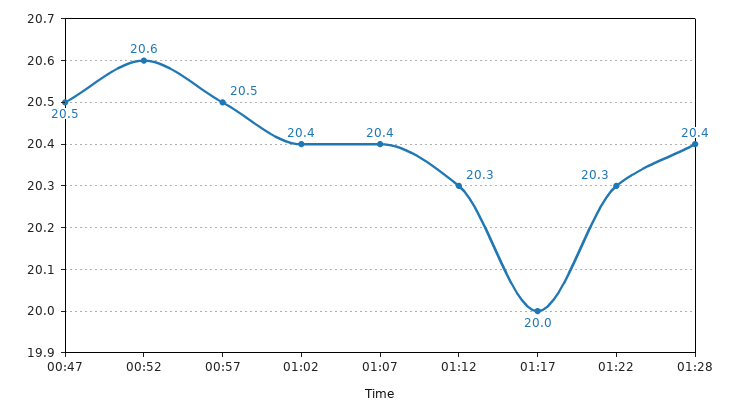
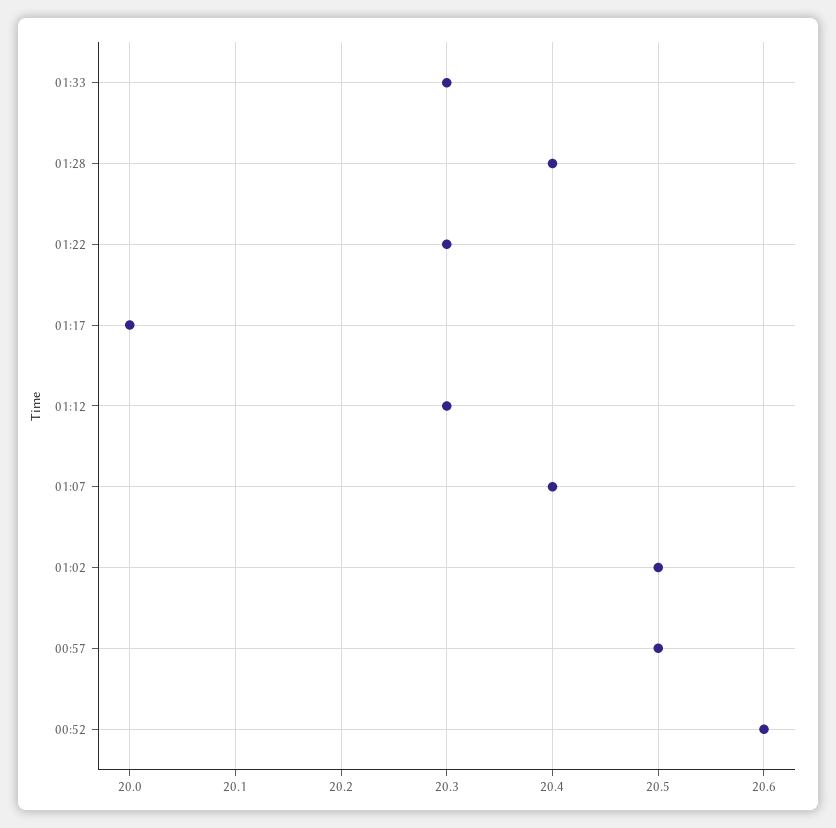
00:47: 20.5 -> none
01:02: 20.4 -> 20.5
01:33: none -> 20.3

